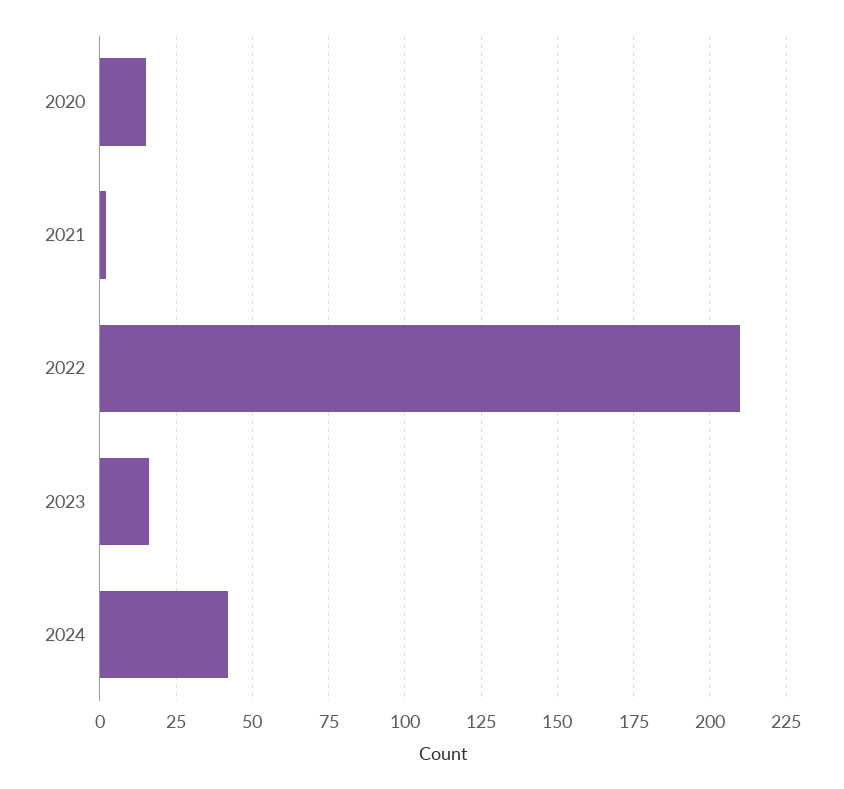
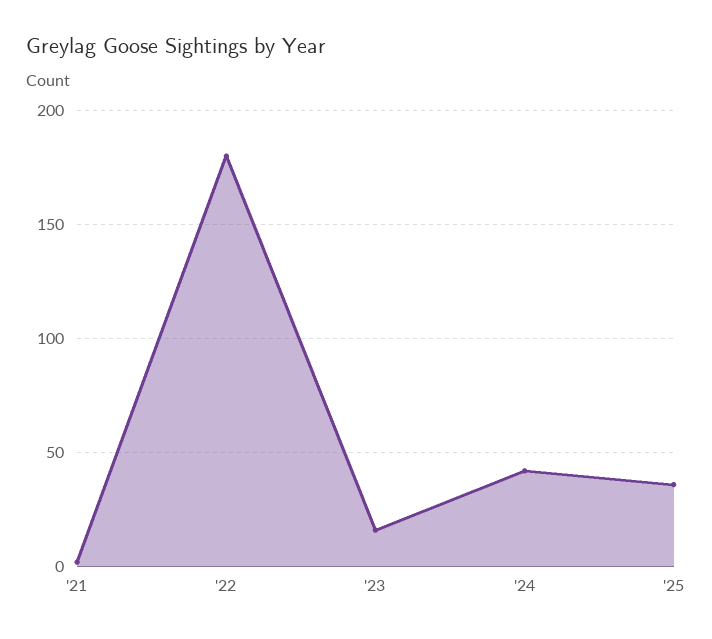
2020: 15 -> none
2022: 210 -> 180
'25: none -> 35

